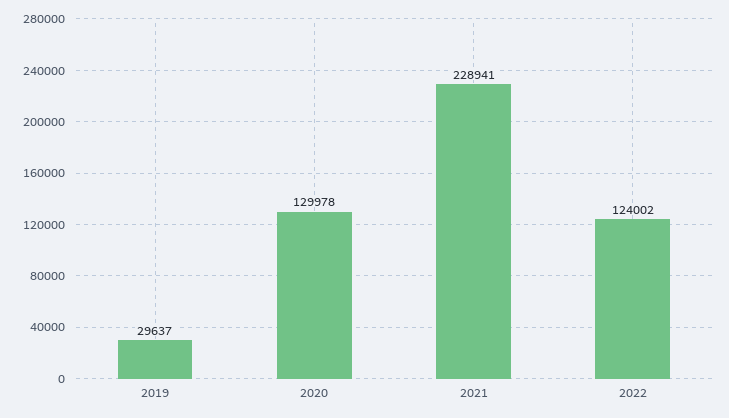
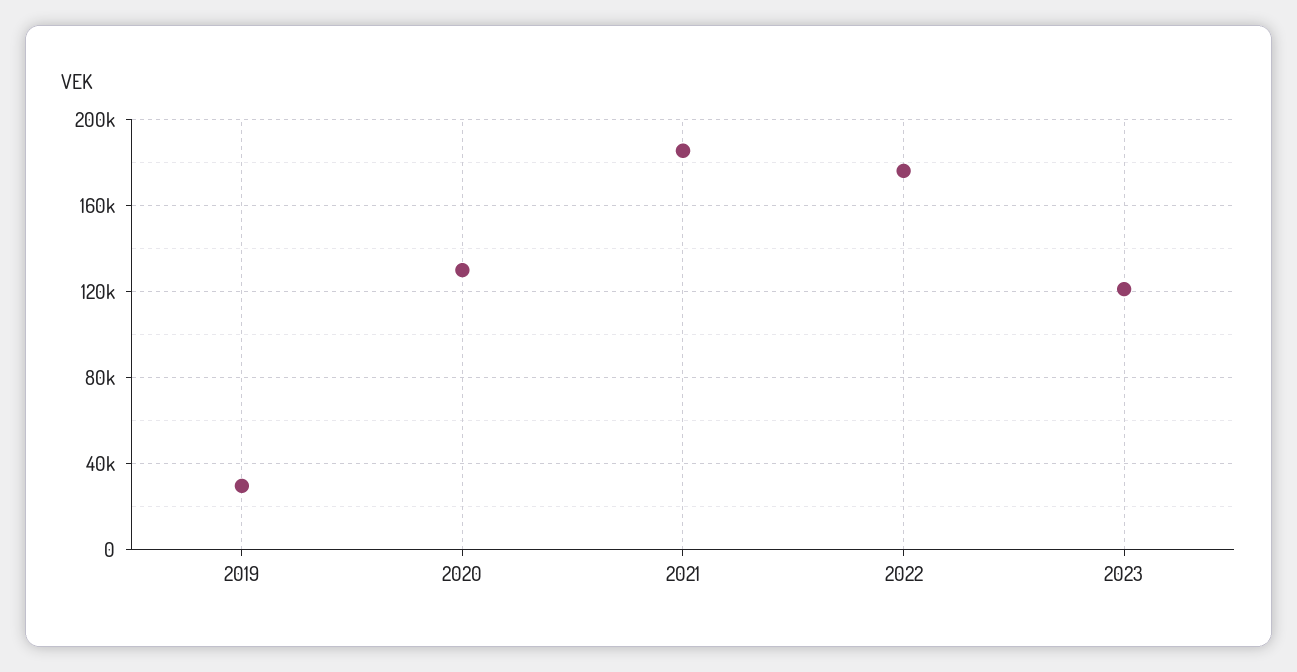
2021: 228941 -> 185000
2022: 124002 -> 175000
2023: none -> 120000

